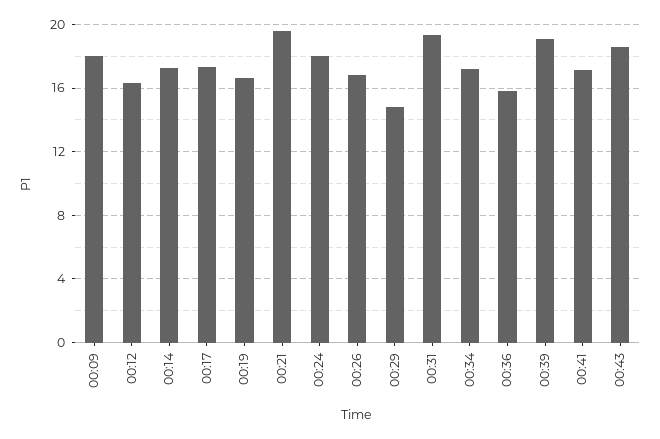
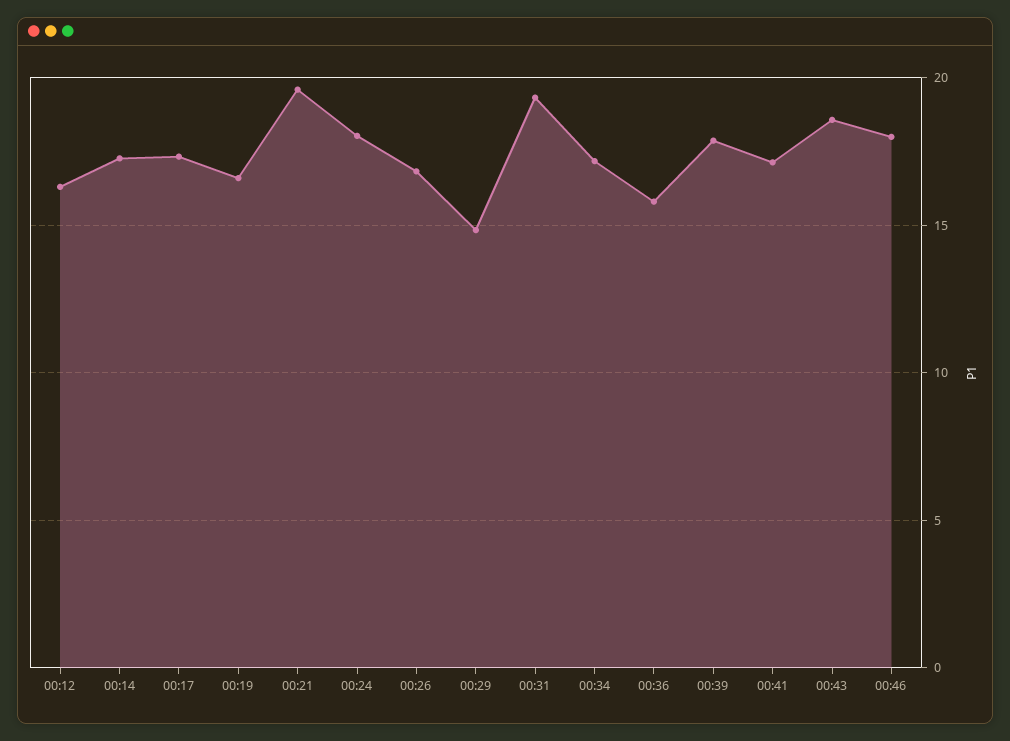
00:09: 18 -> none
00:39: 19 -> 18
00:46: none -> 18

